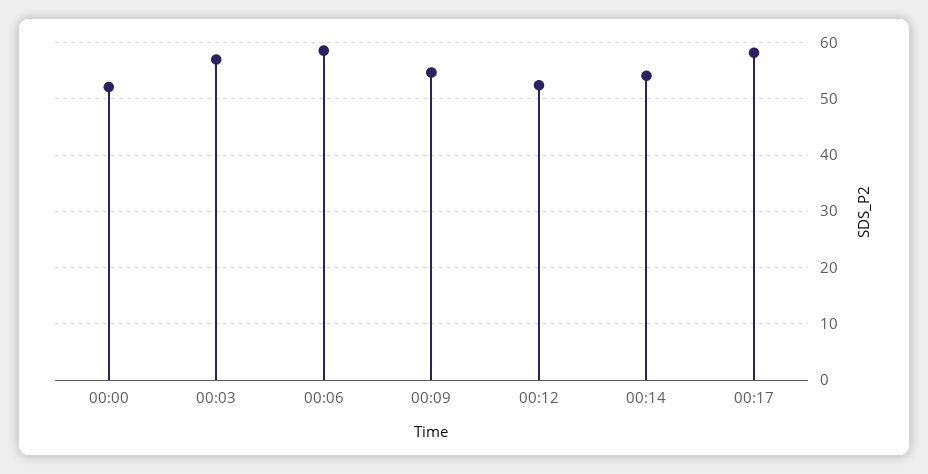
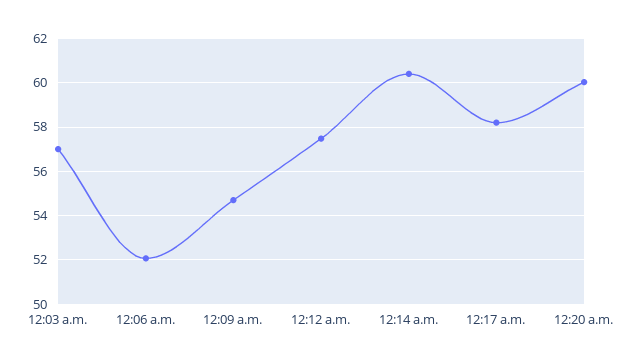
00:00: 52 -> none
00:06: 58 -> 52
00:12: 52 -> 57.5
00:14: 54 -> 60.5
12:20 a.m.: none -> 60

